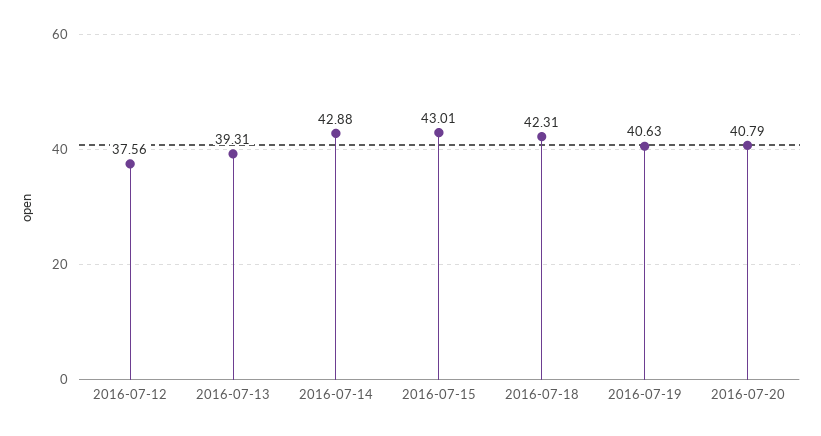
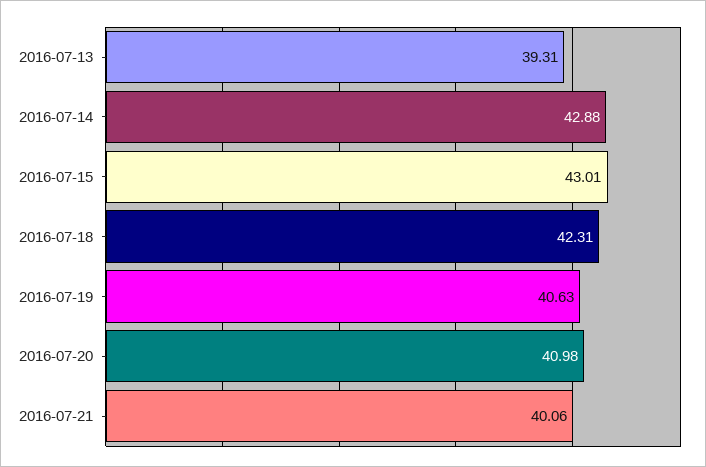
2016-07-12: 37.56 -> none
2016-07-20: 40.79 -> 40.98
2016-07-21: none -> 40.06

